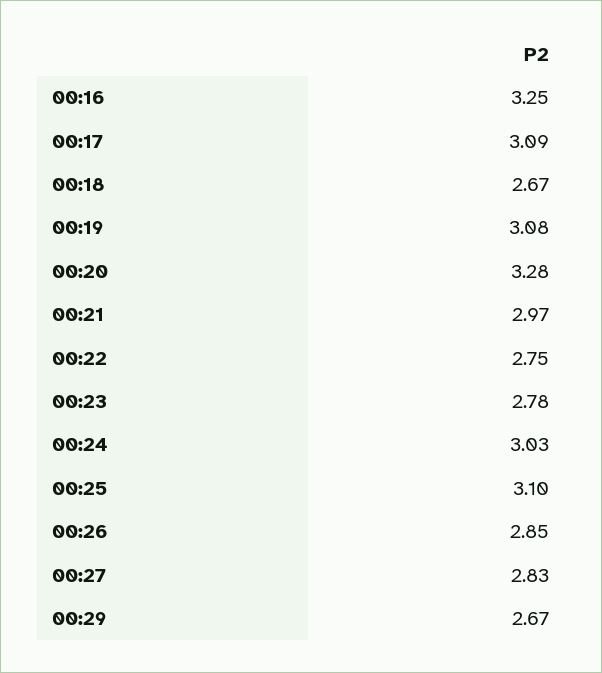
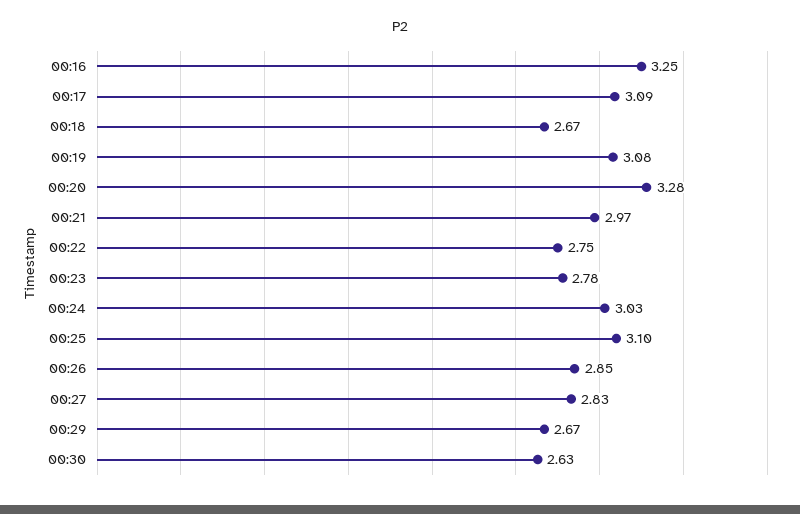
00:30: none -> 2.63

